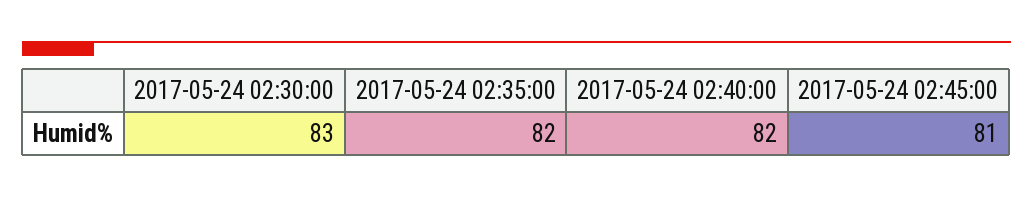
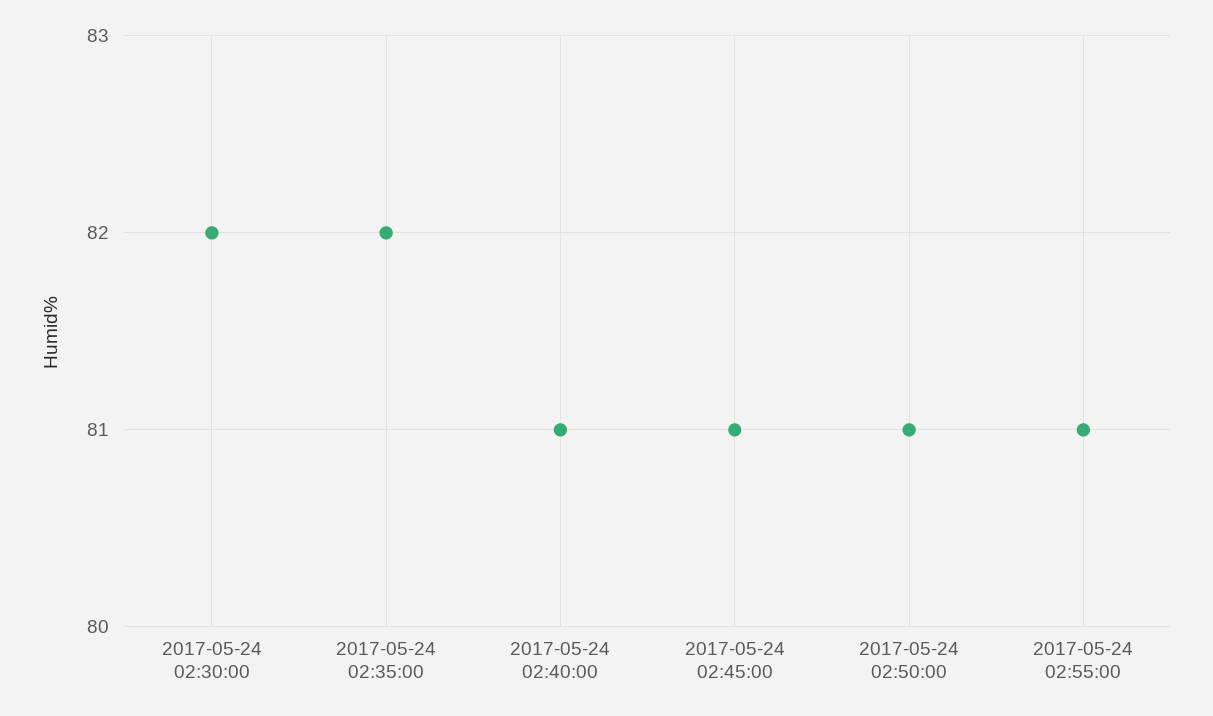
2017-05-24 02:30:00: 83 -> 82
2017-05-24 02:40:00: 82 -> 81
2017-05-24 02:50:00: none -> 81
2017-05-24 02:55:00: none -> 81

